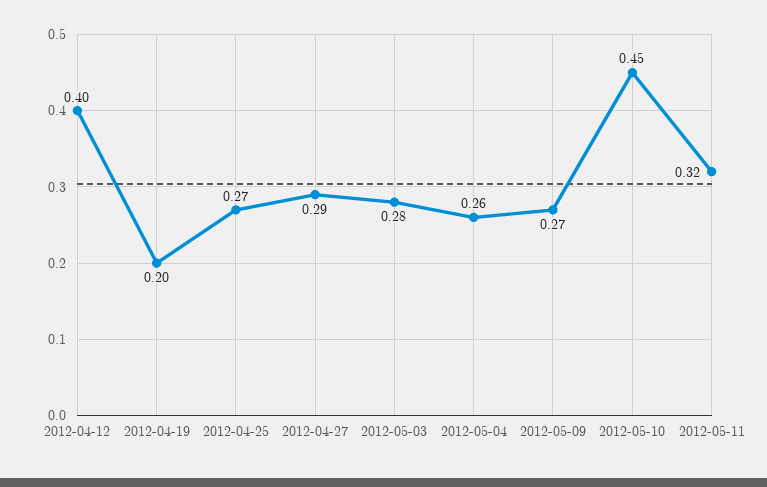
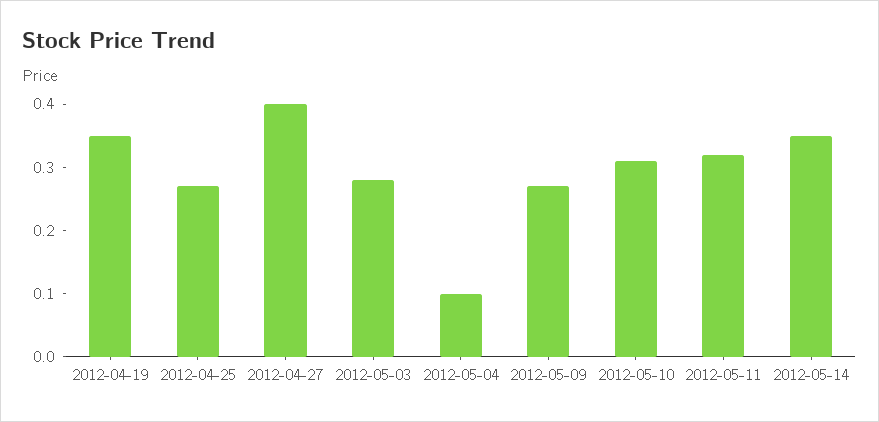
2012-04-12: 0.4 -> none
2012-04-19: 0.2 -> 0.35
2012-04-27: 0.29 -> 0.4
2012-05-04: 0.26 -> 0.1
2012-05-10: 0.45 -> 0.3
2012-05-14: none -> 0.35

